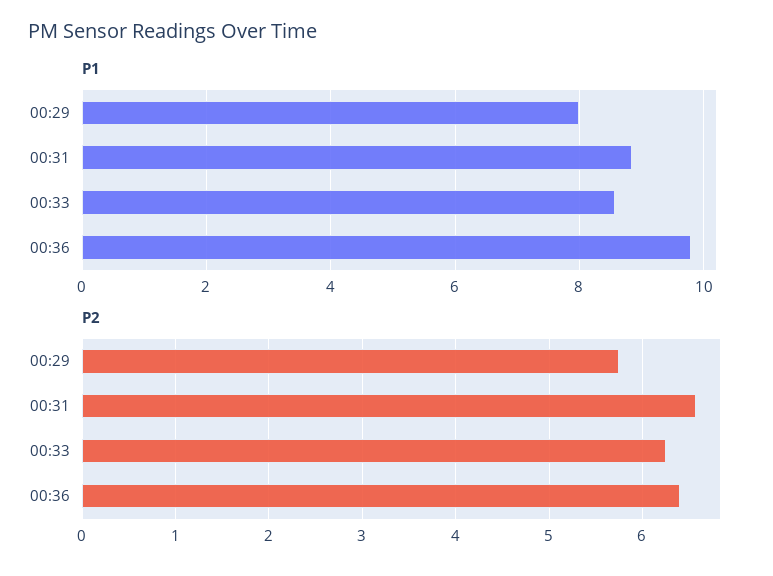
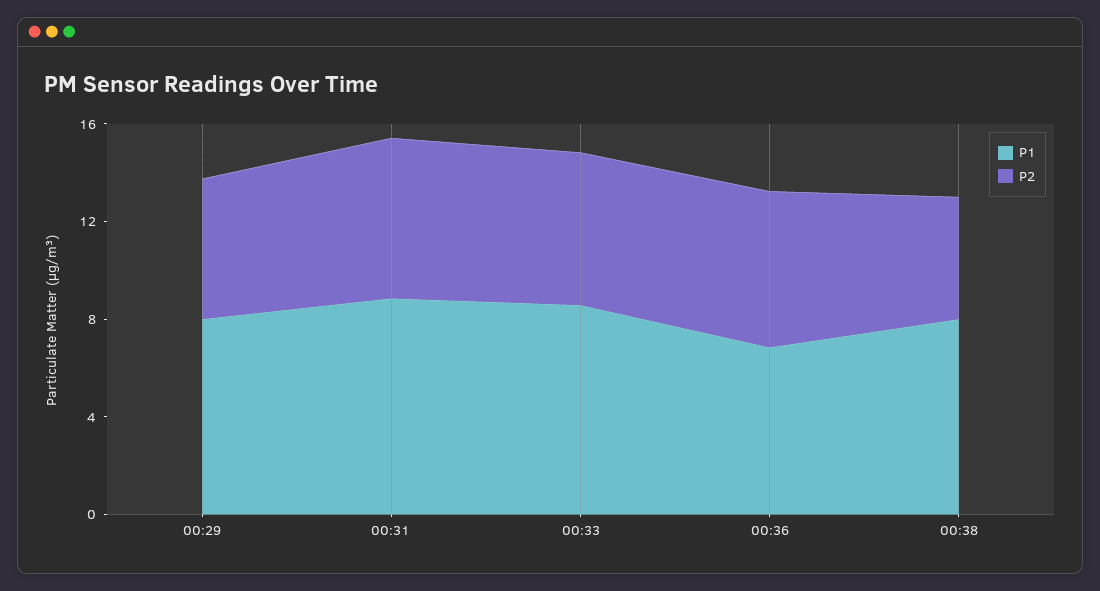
P1, 00:36: 9.8 -> 7
P1, 00:38: none -> 8
P2, 00:38: none -> 5

